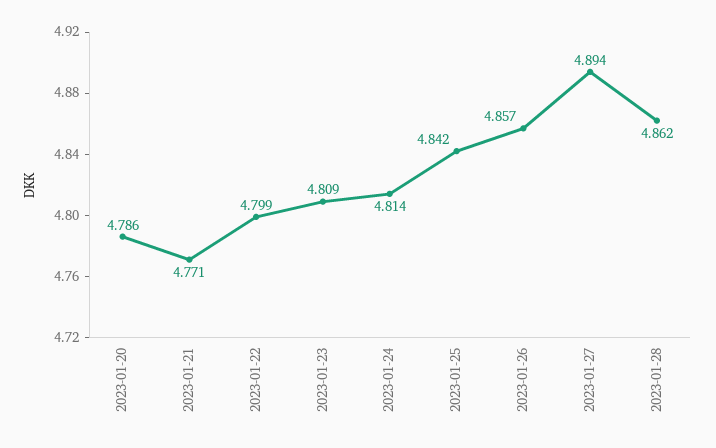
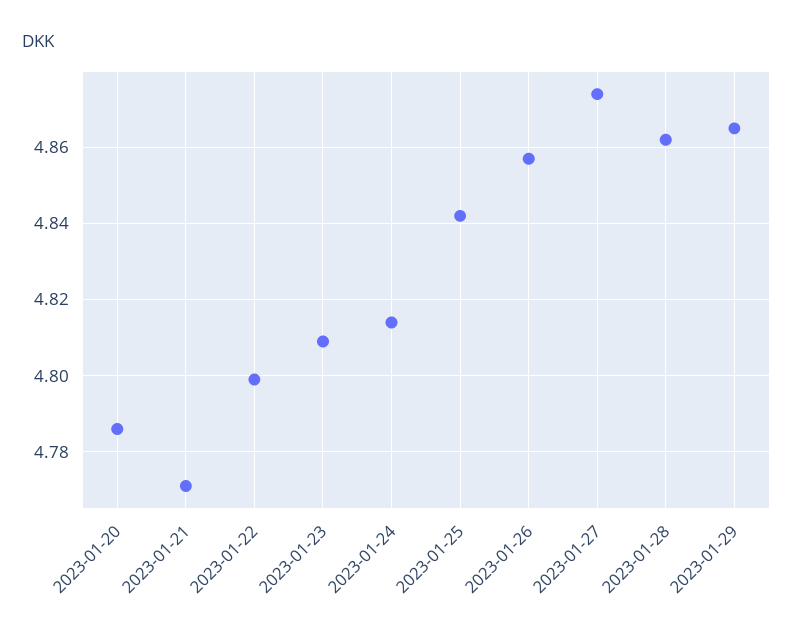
2023-01-27: 4.894 -> 4.875
2023-01-29: none -> 4.865

